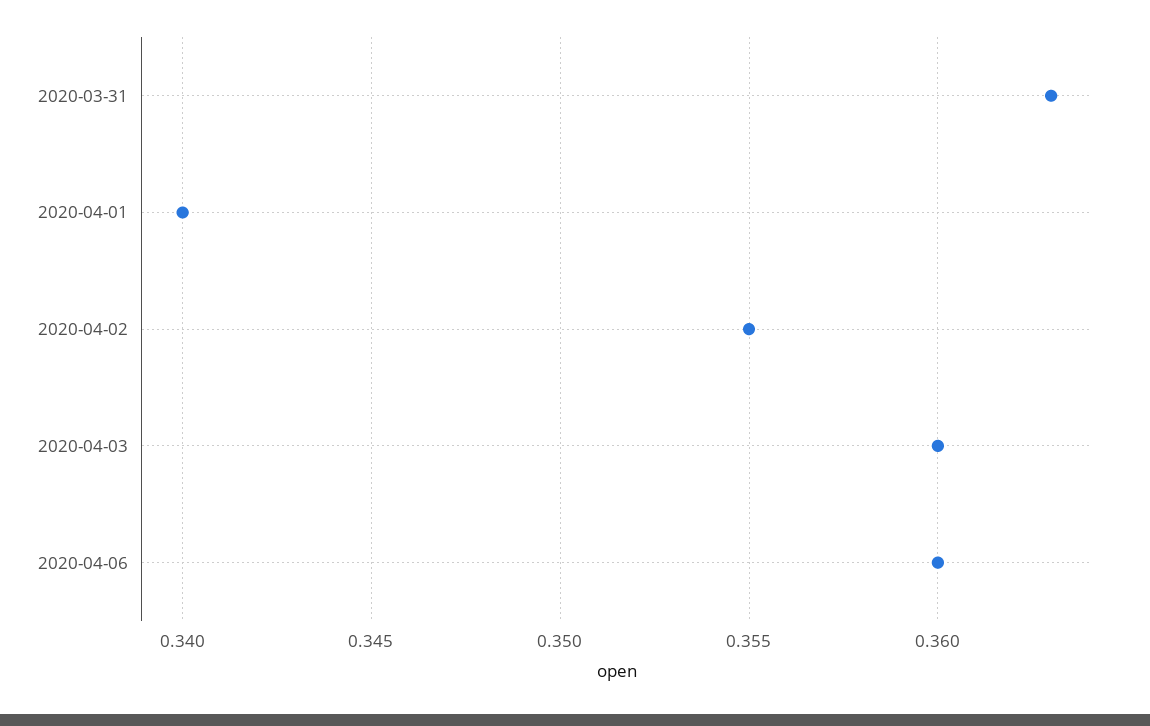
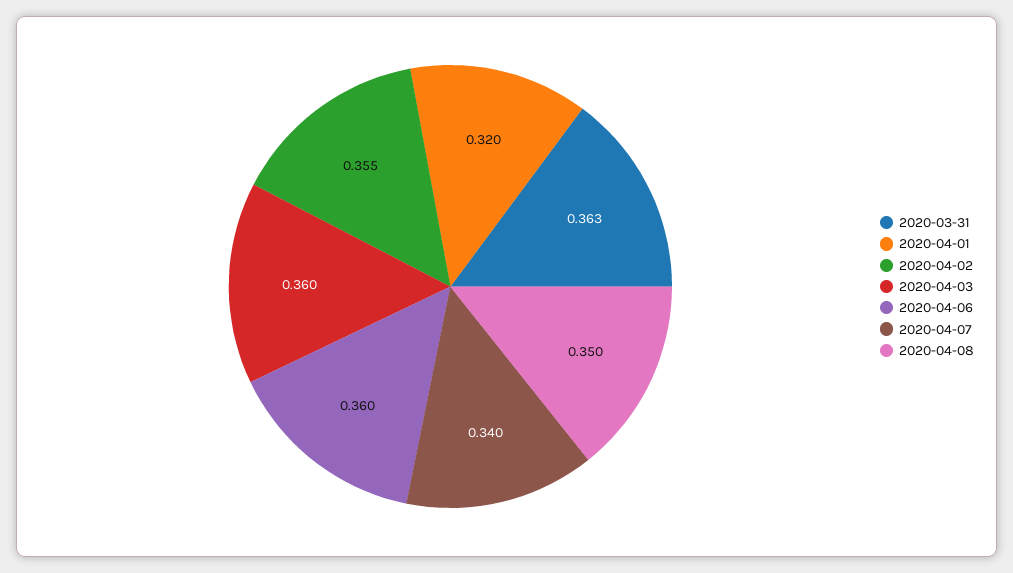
2020-04-01: 0.34 -> 0.32
2020-04-07: none -> 0.34
2020-04-08: none -> 0.35

